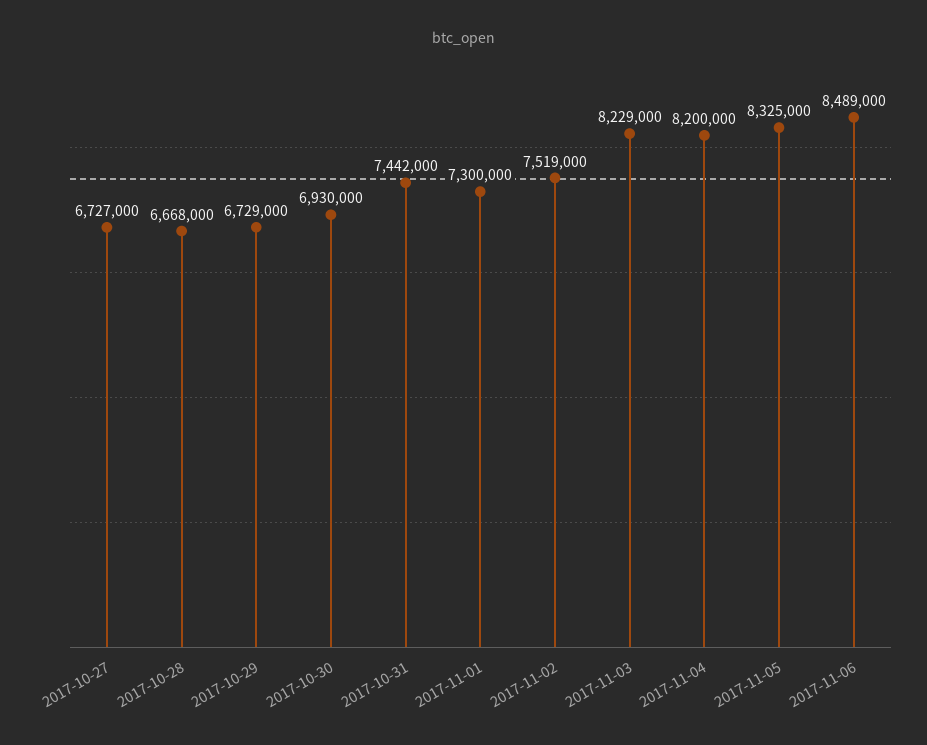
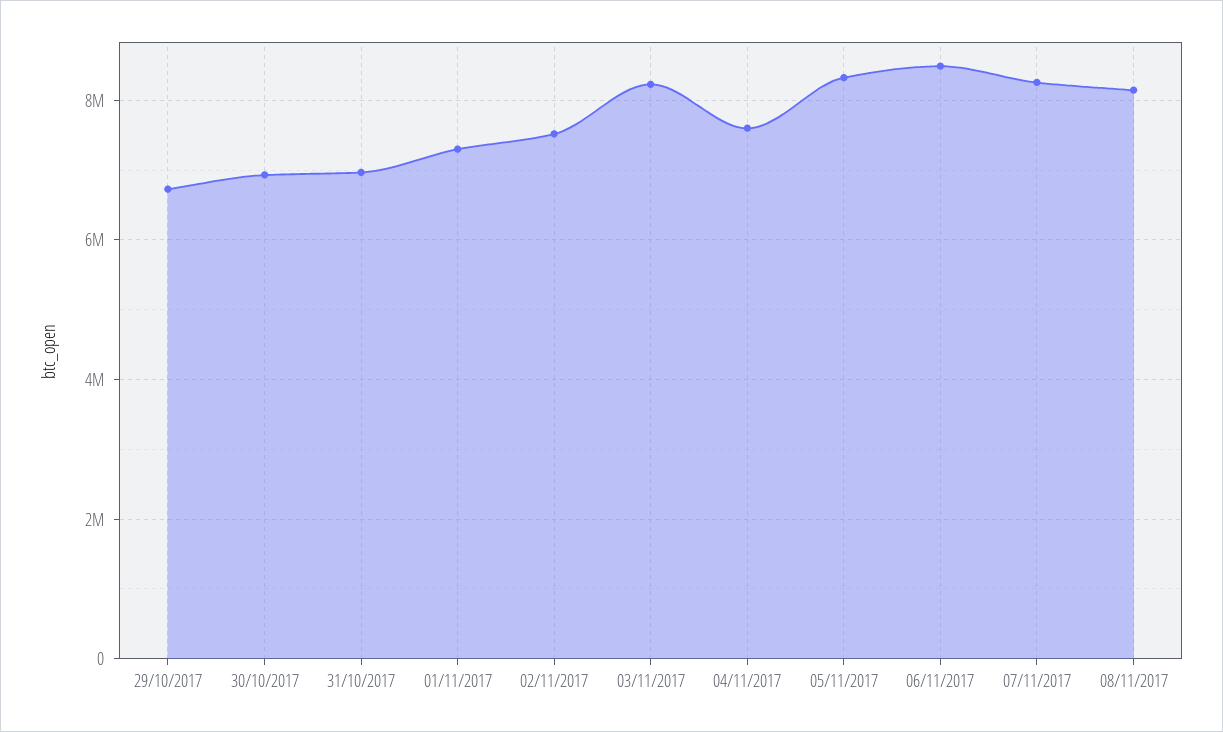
2017-10-27: 6727000 -> none
2017-10-28: 6668000 -> none
2017-10-31: 7442000 -> 7000000
2017-11-04: 8200000 -> 7600000
07/11/2017: none -> 8200000
08/11/2017: none -> 8200000

